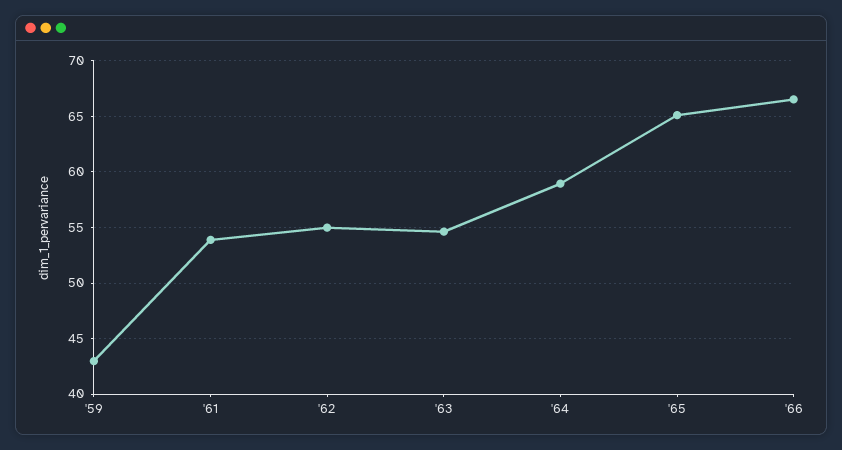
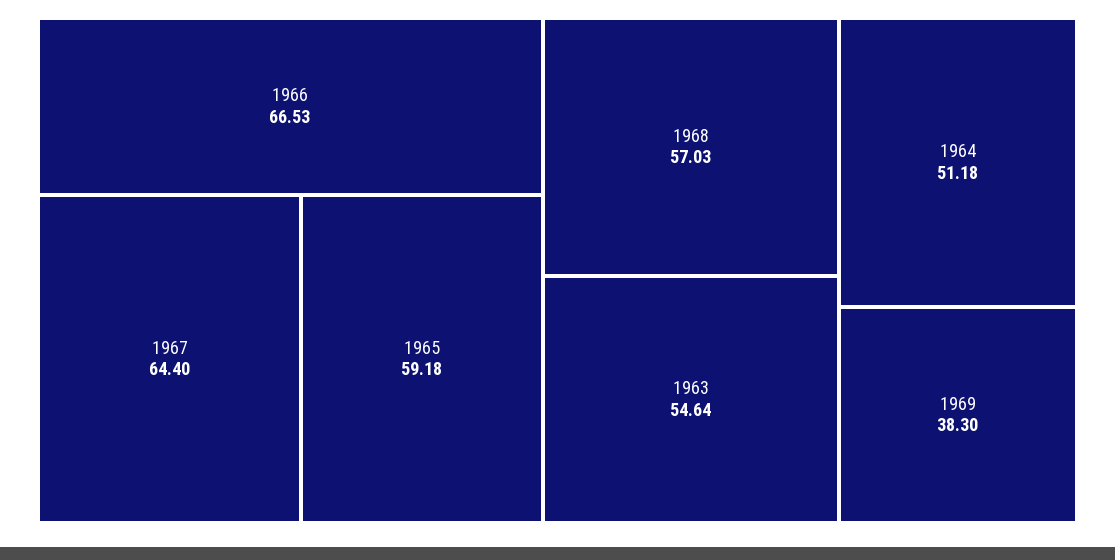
'59: 43 -> none
'61: 54 -> none
'62: 55 -> none
'64: 59 -> 51.18
'65: 65 -> 59.18
1967: none -> 64.4
1968: none -> 57.03
1969: none -> 38.3

